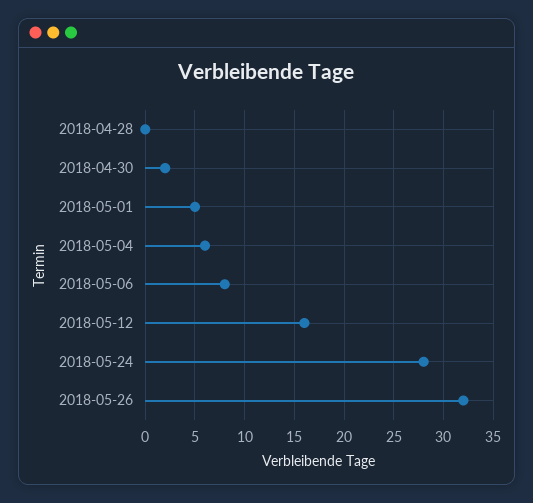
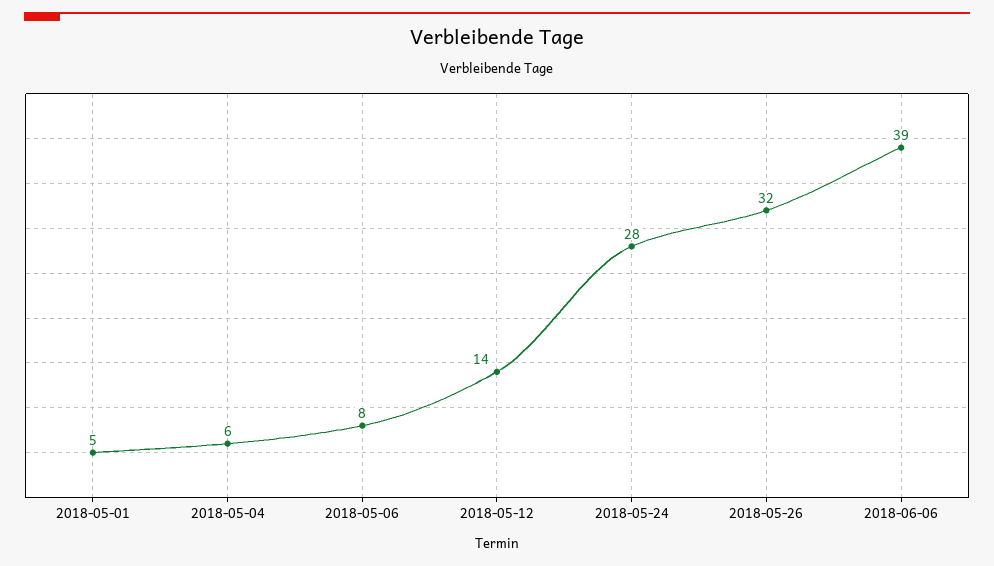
2018-04-28: 0 -> none
2018-04-30: 2 -> none
2018-05-12: 16 -> 14
2018-06-06: none -> 39

